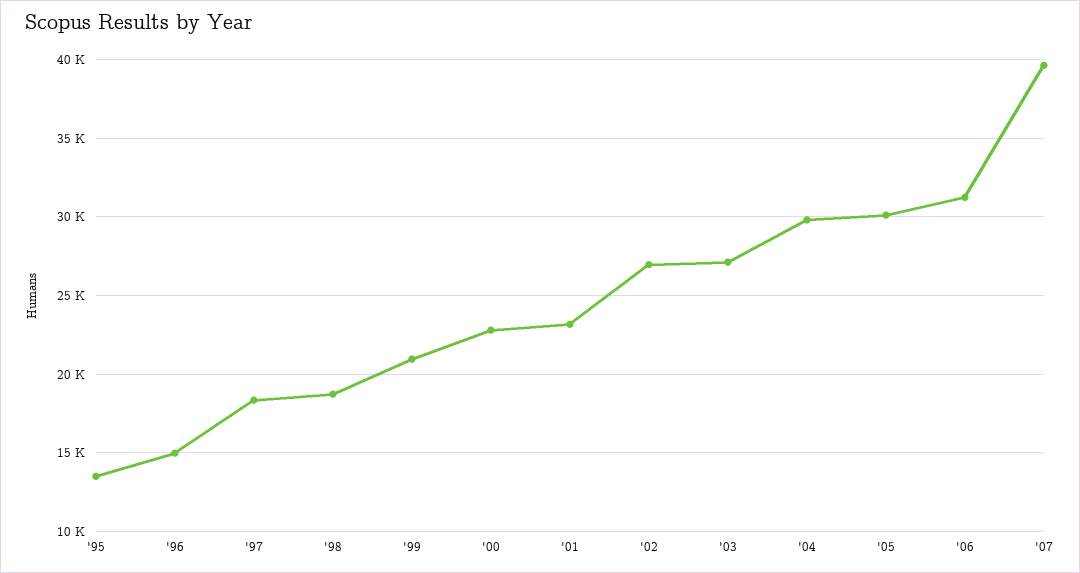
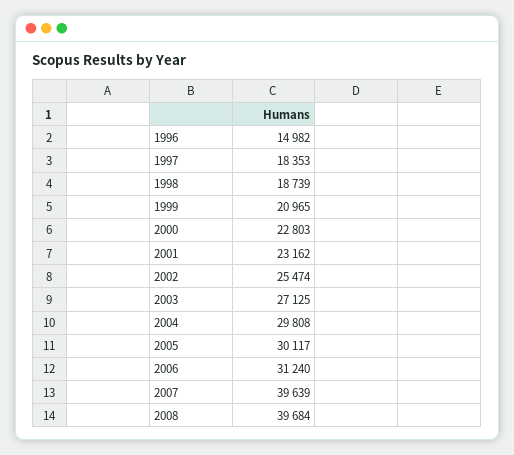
'95: 13500 -> none
'02: 27000 -> 25474
2008: none -> 39684

